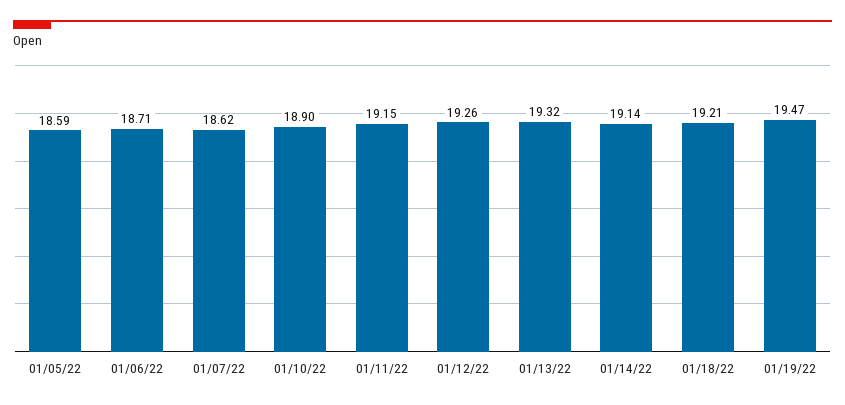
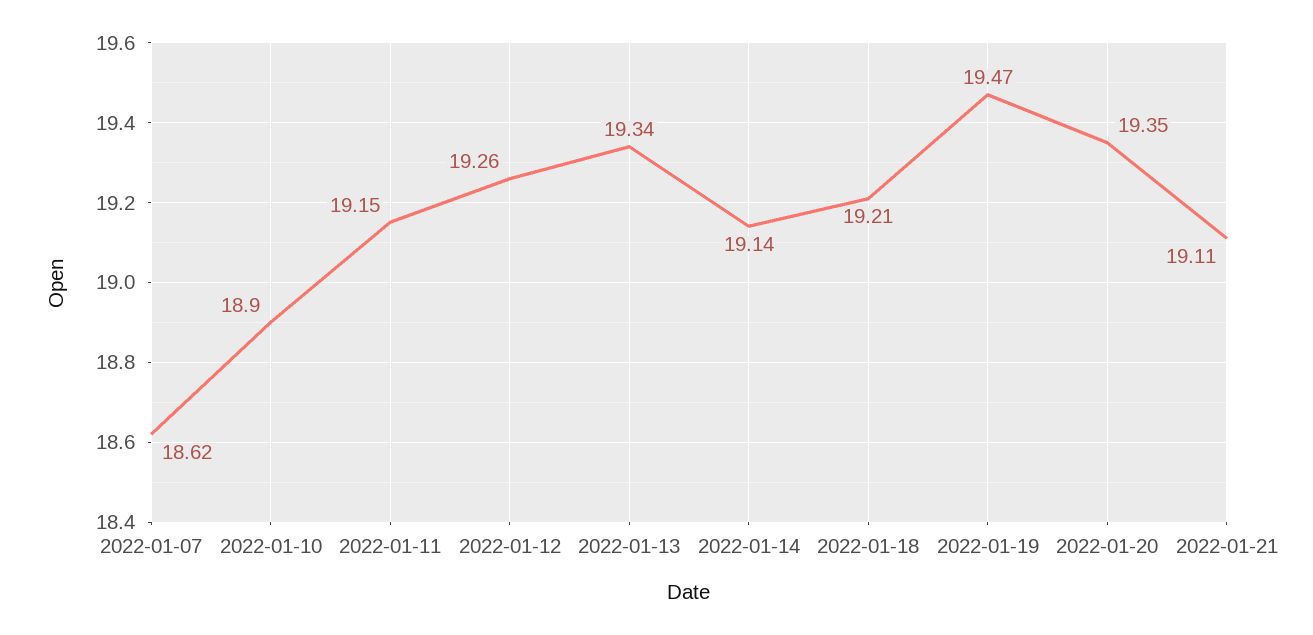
01/05/22: 18.59 -> none
01/06/22: 18.71 -> none
01/13/22: 19.32 -> 19.34
2022-01-20: none -> 19.35
2022-01-21: none -> 19.11

